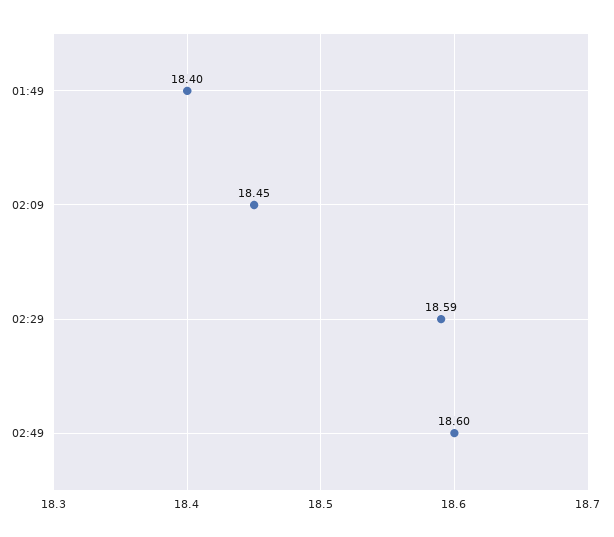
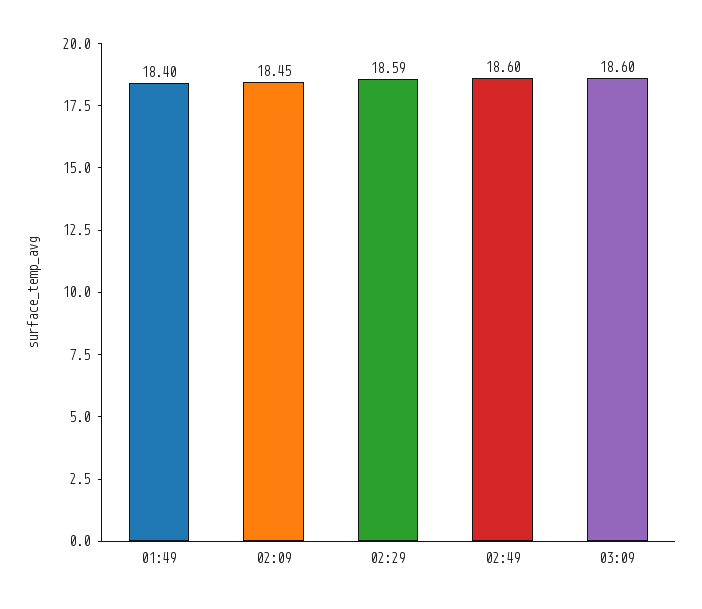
03:09: none -> 18.6

